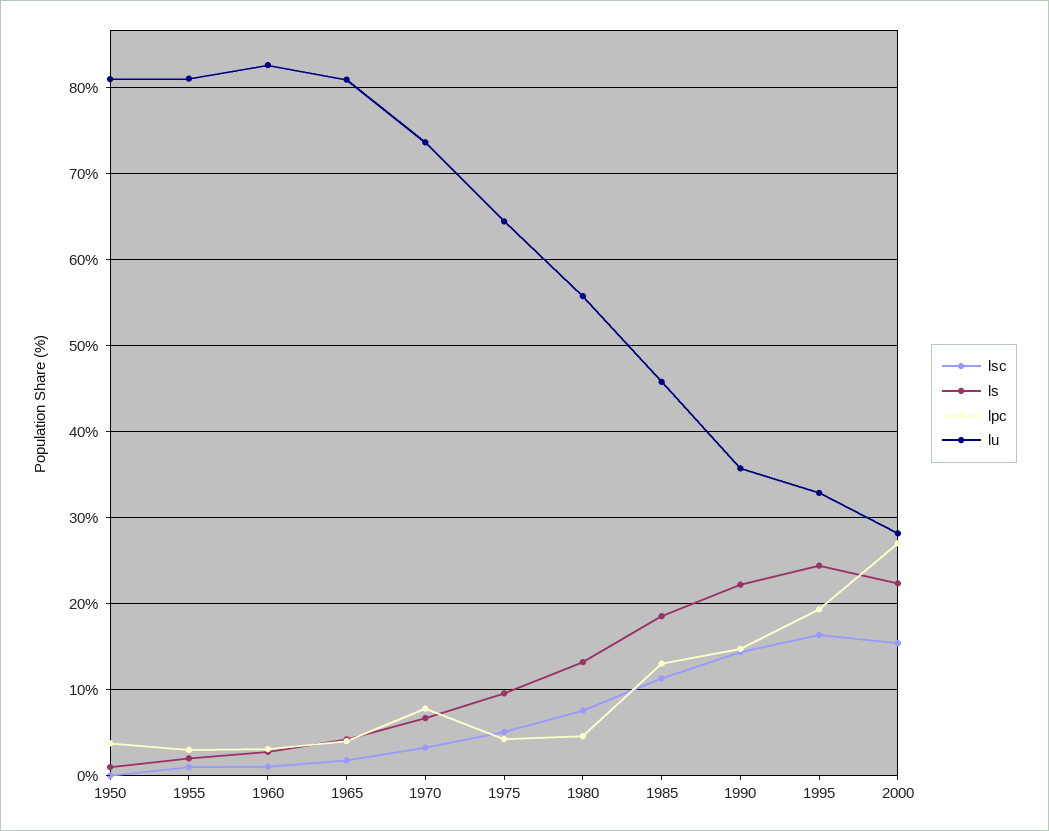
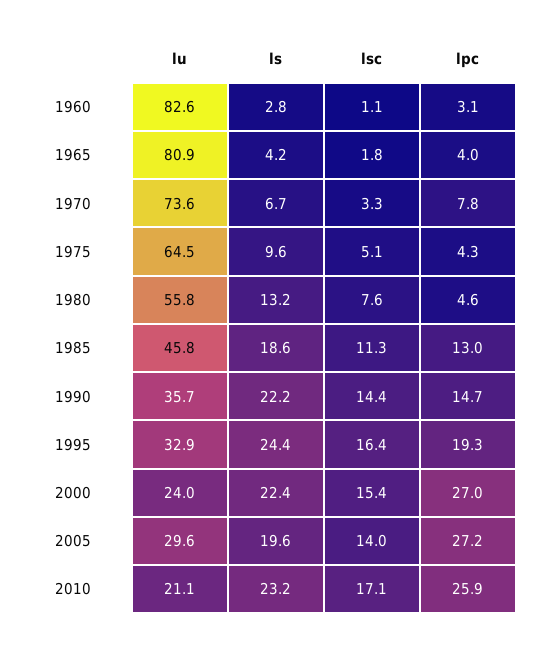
lsc, 1950: 0 -> none
ls, 1950: 1 -> none
lpc, 1950: 4 -> none
lu, 1950: 81 -> none
lsc, 1955: 1 -> none
ls, 1955: 2 -> none
lpc, 1955: 3 -> none
lu, 1955: 81 -> none
lu, 2000: 28 -> 24
lu, 2005: none -> 29.6
ls, 2005: none -> 19.6
lsc, 2005: none -> 14
lpc, 2005: none -> 27.2
lu, 2010: none -> 21.1
ls, 2010: none -> 23.2
lsc, 2010: none -> 17.1
lpc, 2010: none -> 25.9

